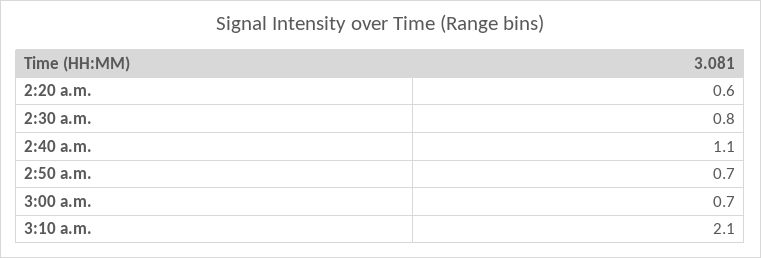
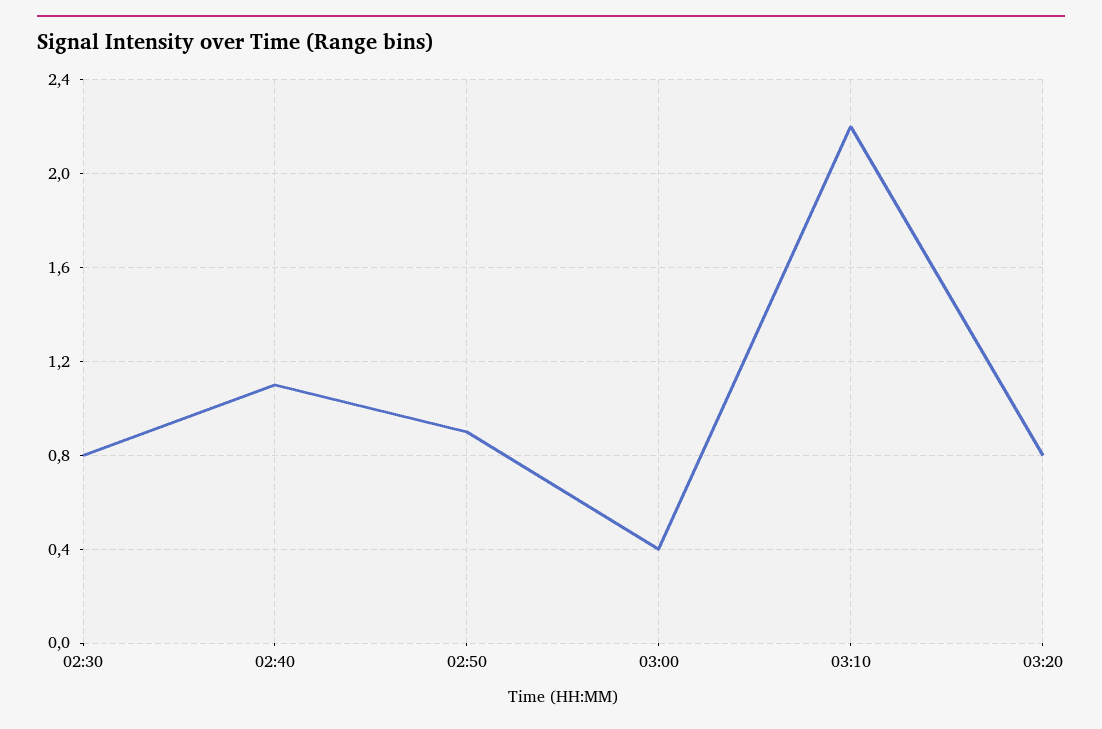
2:20 a.m.: 0.6 -> none
2:50 a.m.: 0.7 -> 0.9
3:00 a.m.: 0.7 -> 0.4
3:10 a.m.: 2.1 -> 2.2
03:20: none -> 0.8

